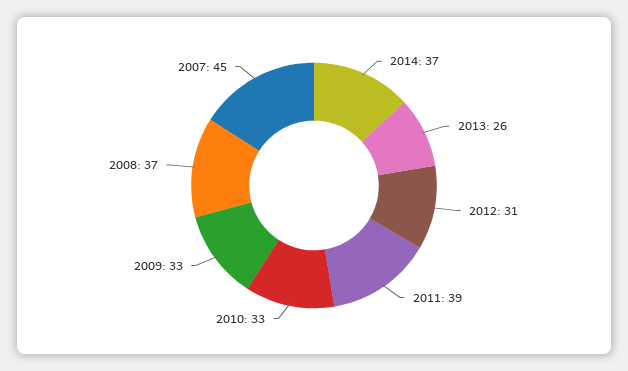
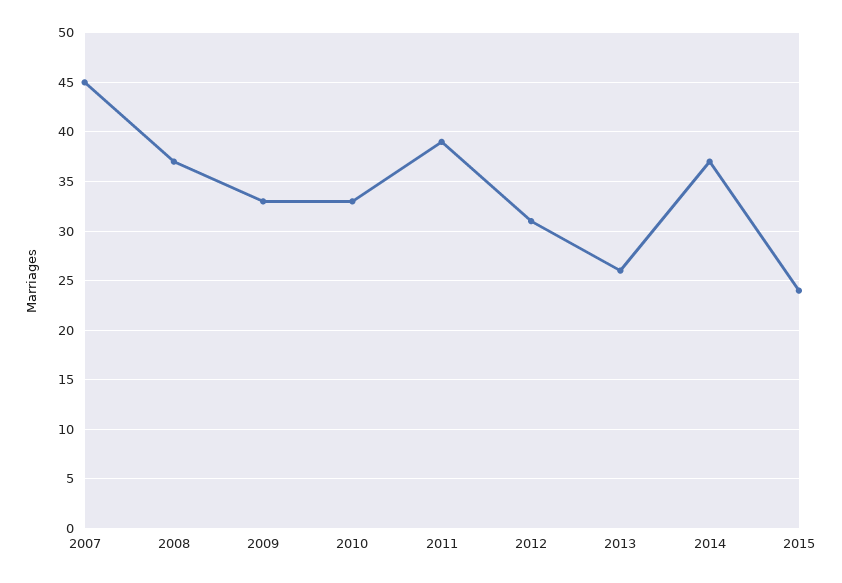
2015: none -> 24

